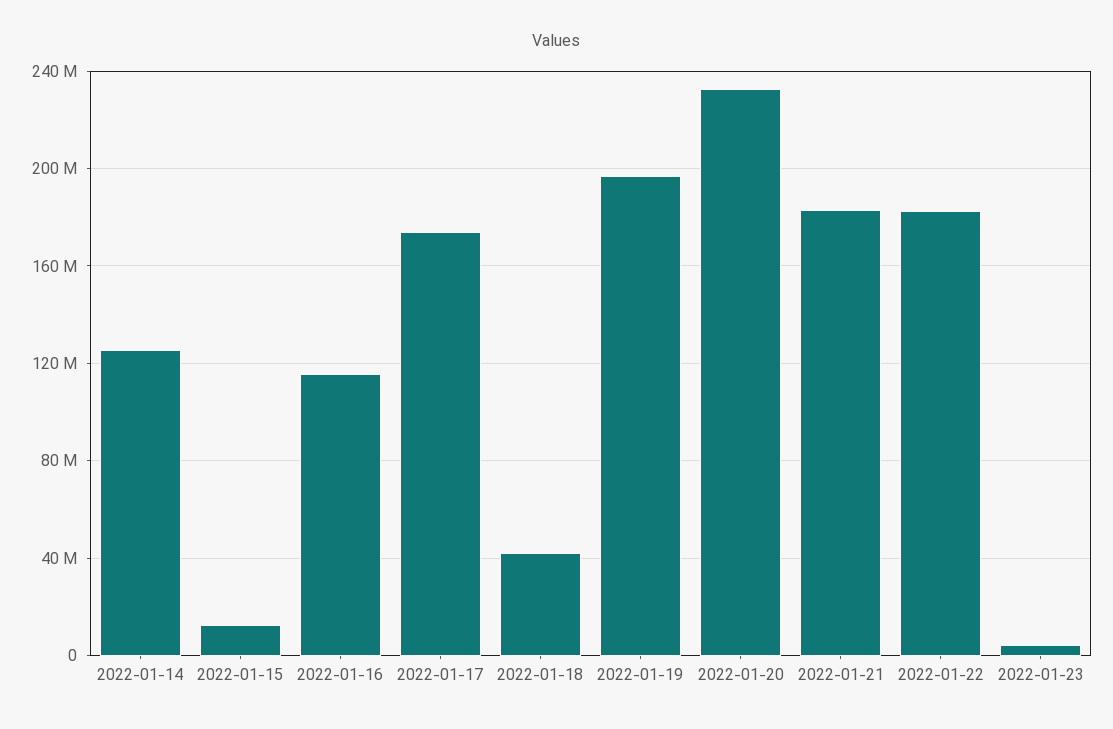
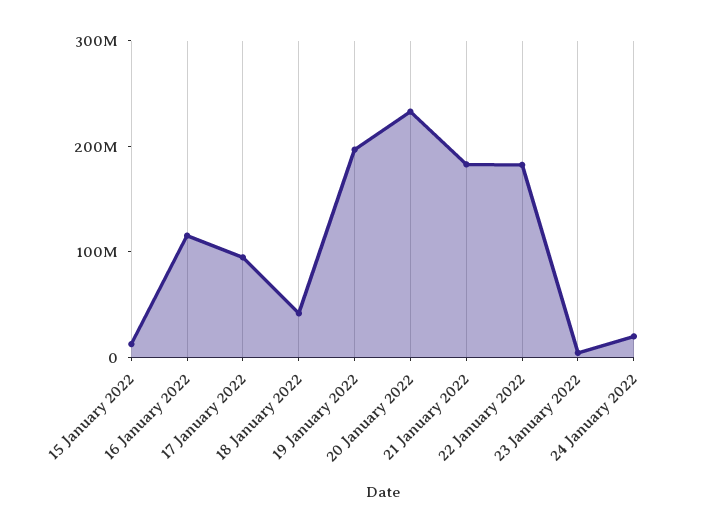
2022-01-14: 125000000 -> none
2022-01-17: 175000000 -> 100000000
24 January 2022: none -> 20000000

